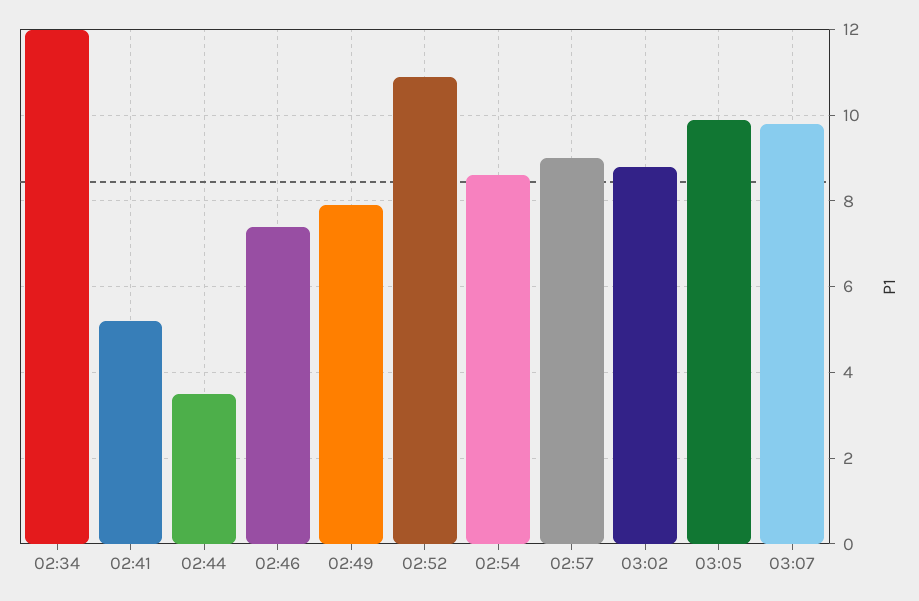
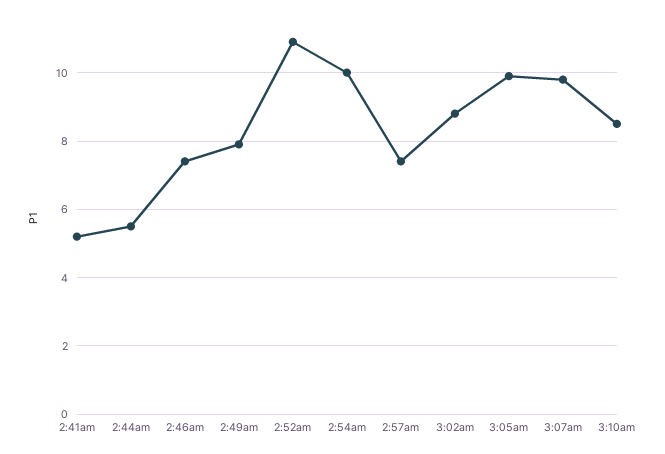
02:34: 12 -> none
02:44: 3.5 -> 5.5
02:54: 8.5 -> 10
02:57: 9 -> 7.5
3:10am: none -> 8.5

